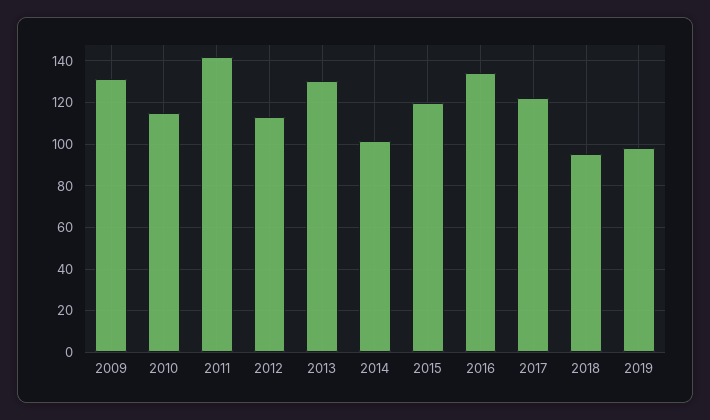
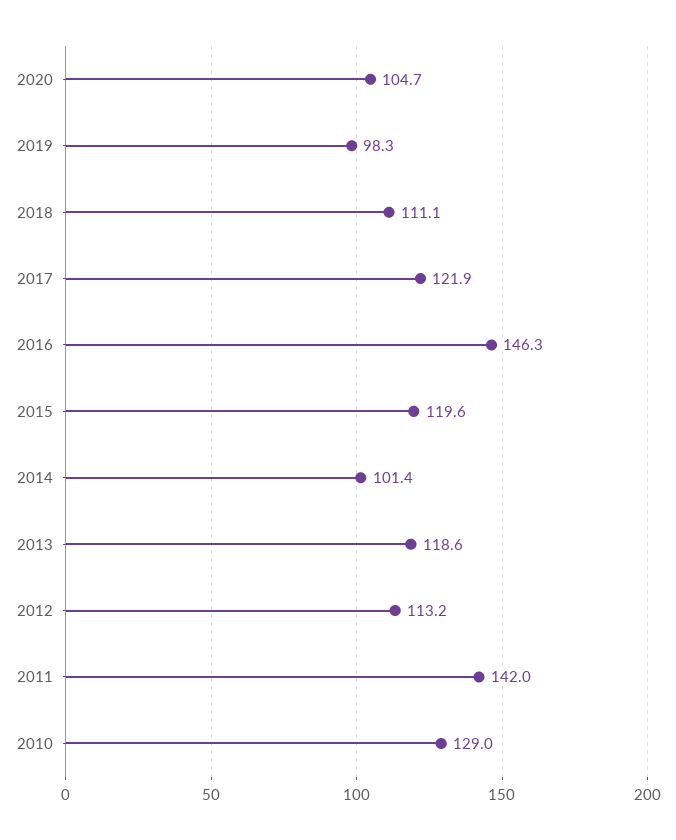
2009: 130 -> none
2010: 115 -> 129
2013: 130 -> 118.6
2016: 135 -> 146.3
2018: 95 -> 111.1
2020: none -> 104.7

